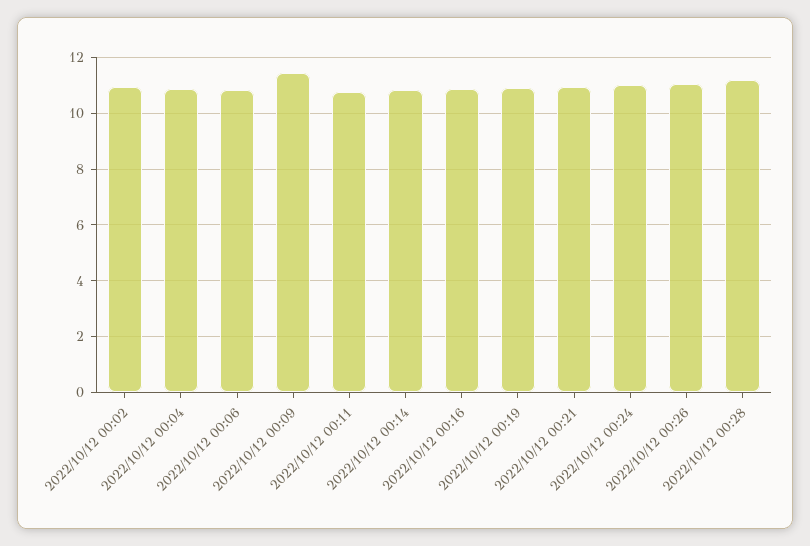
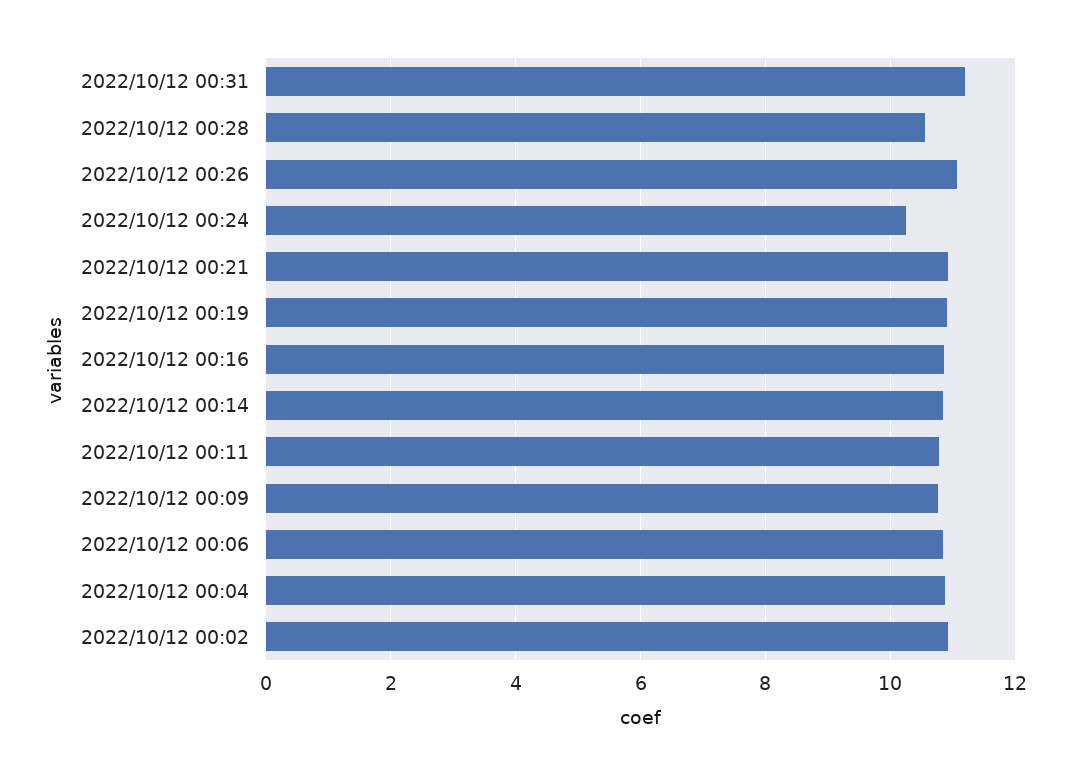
2022/10/12 00:09: 11.5 -> 10.8
2022/10/12 00:24: 11 -> 10.2
2022/10/12 00:28: 11.25 -> 10.6
2022/10/12 00:31: none -> 11.2

